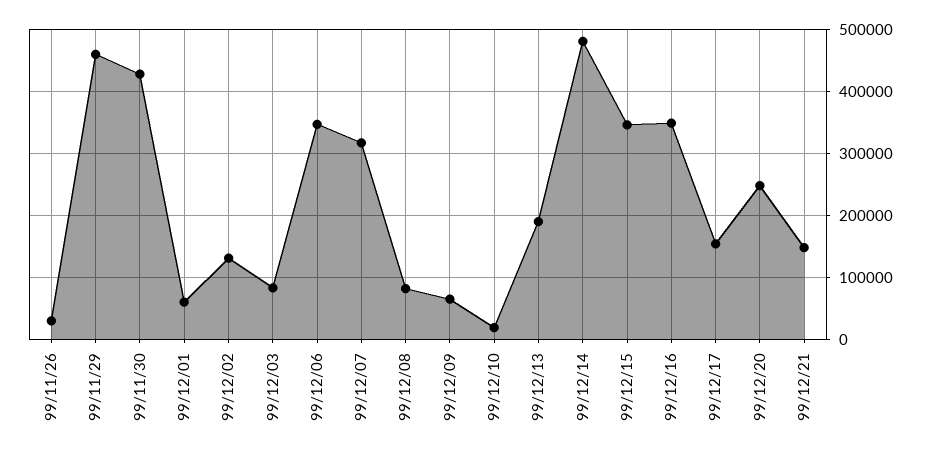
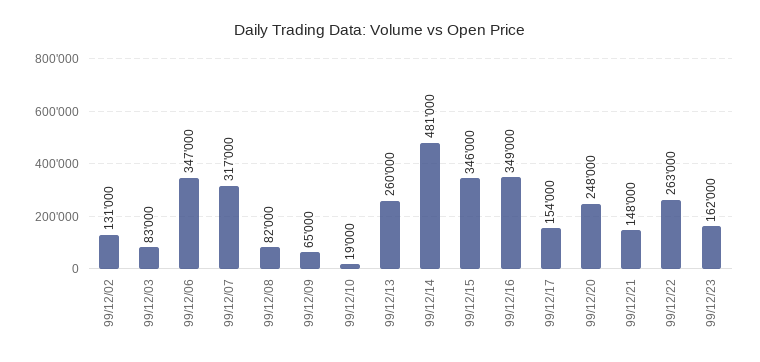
99/11/26: 30000 -> none
99/11/29: 460000 -> none
99/11/30: 430000 -> none
99/12/01: 60000 -> none
99/12/13: 190000 -> 260000
99/12/22: none -> 263000
99/12/23: none -> 162000

